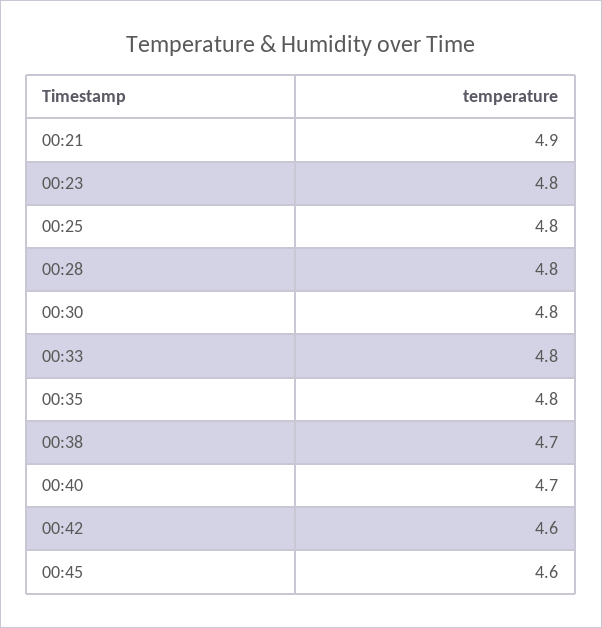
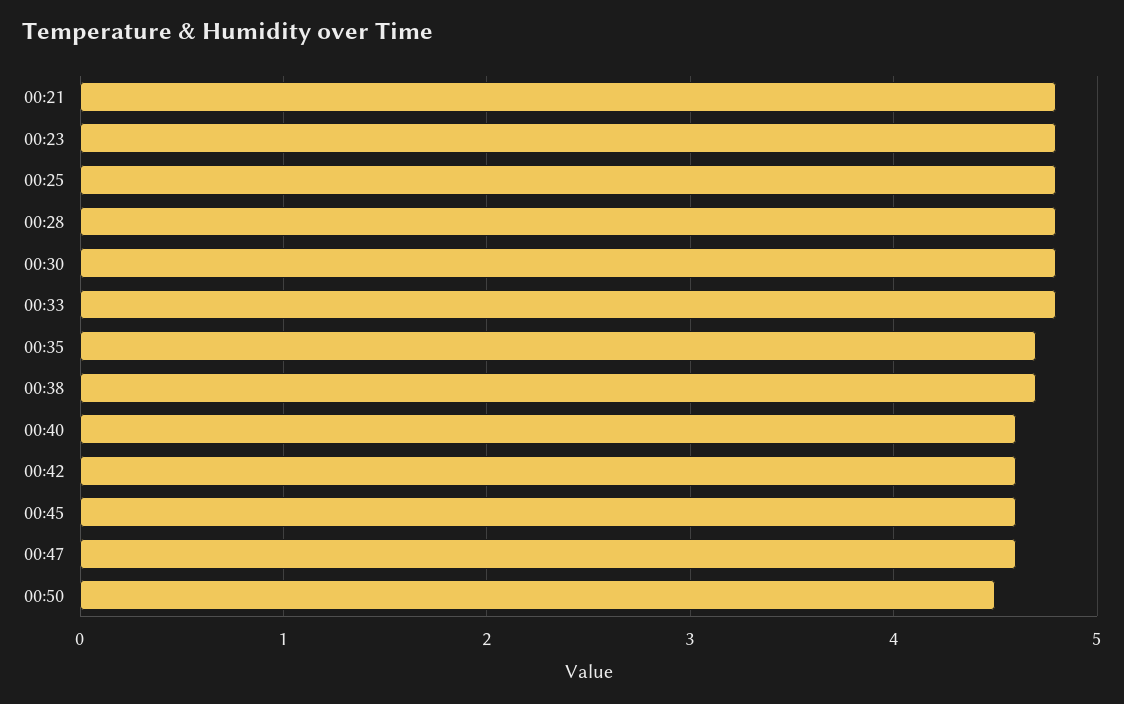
00:21: 4.9 -> 4.8
00:35: 4.8 -> 4.7
00:40: 4.7 -> 4.6
00:47: none -> 4.6
00:50: none -> 4.5

